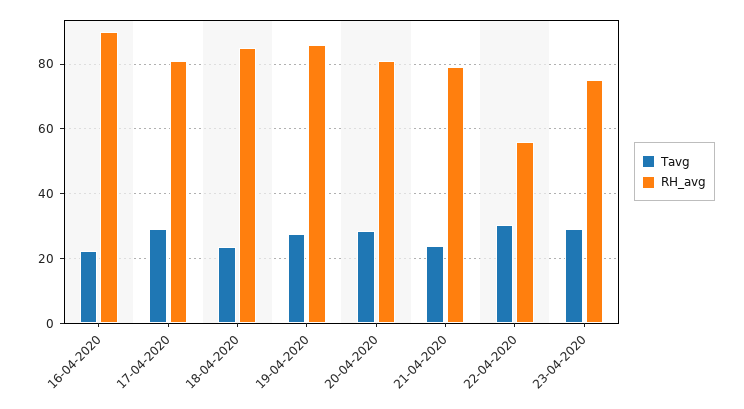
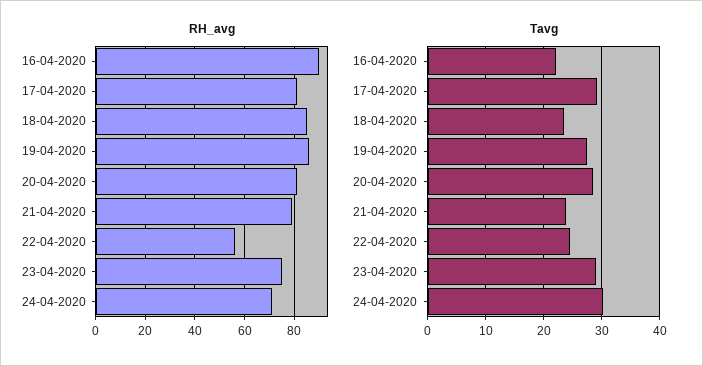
Tavg, 22-04-2020: 30 -> 24
RH_avg, 24-04-2020: none -> 70
Tavg, 24-04-2020: none -> 30

